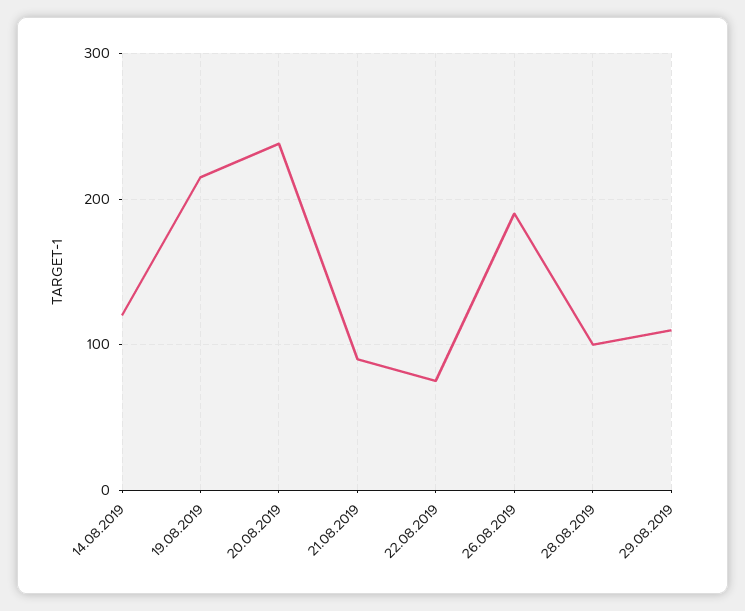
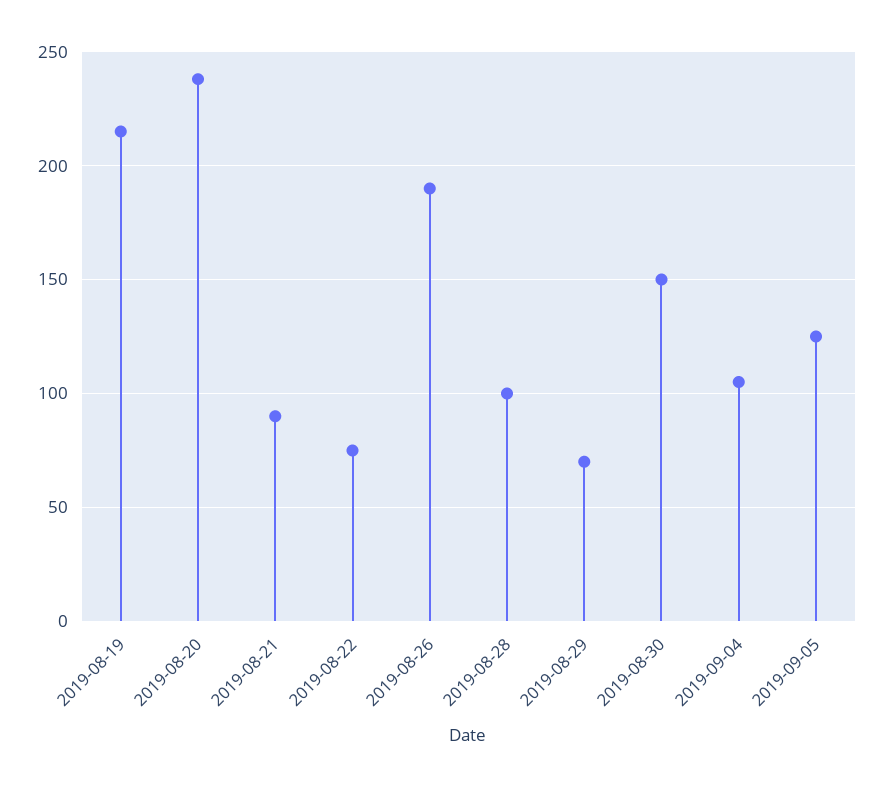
14.08.2019: 120 -> none
29.08.2019: 110 -> 70
2019-08-30: none -> 150
2019-09-04: none -> 105
2019-09-05: none -> 125

